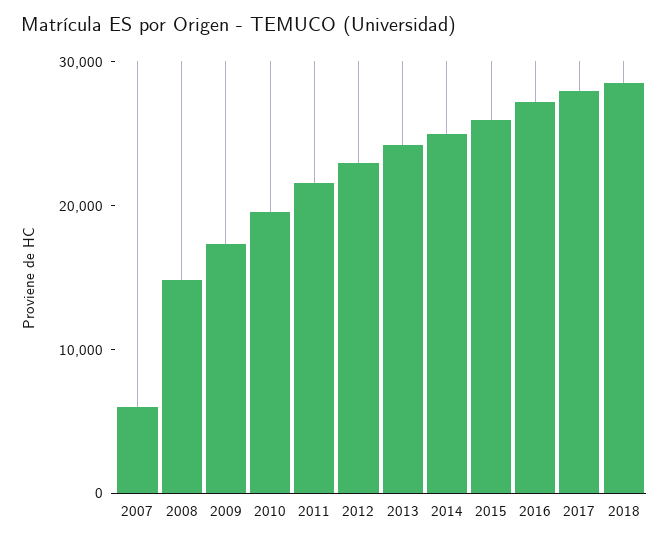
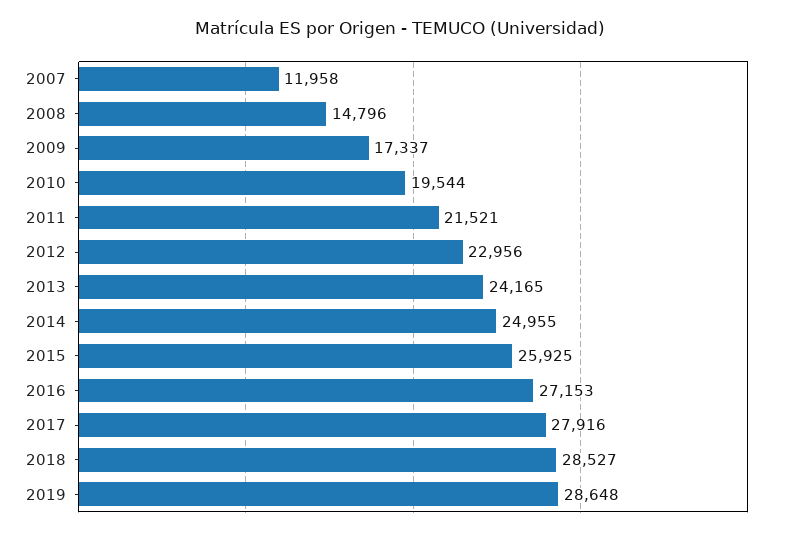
2007: 6000 -> 11958
2019: none -> 28648

